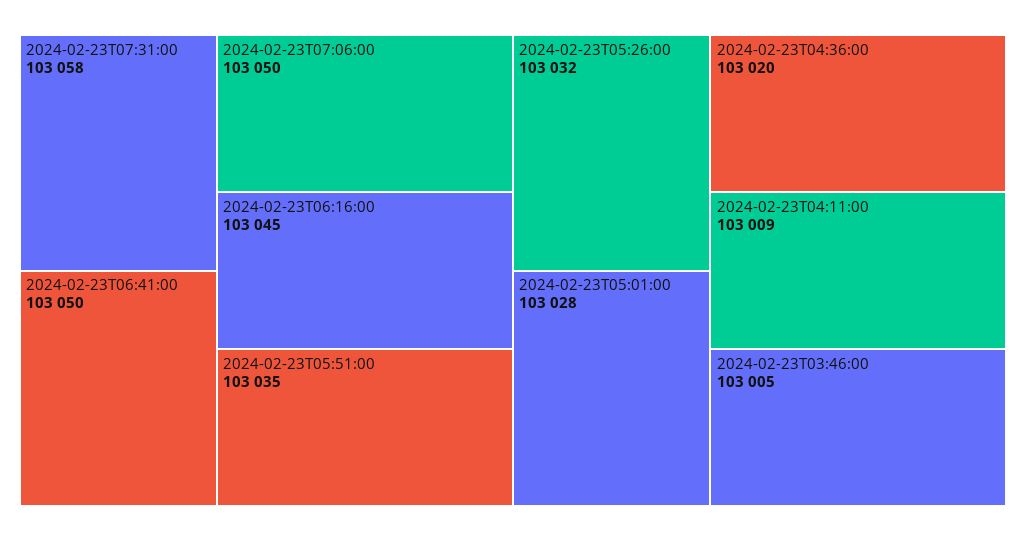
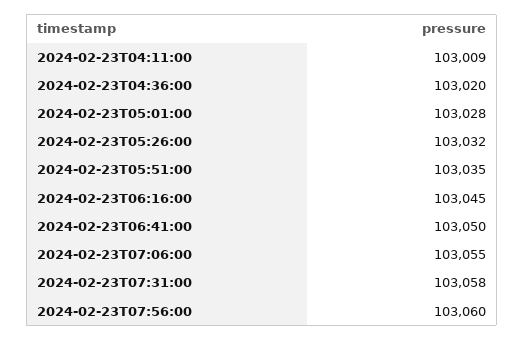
2024-02-23T07:06:00: 103050 -> 103055
2024-02-23T03:46:00: 103005 -> none
2024-02-23T07:56:00: none -> 103060

